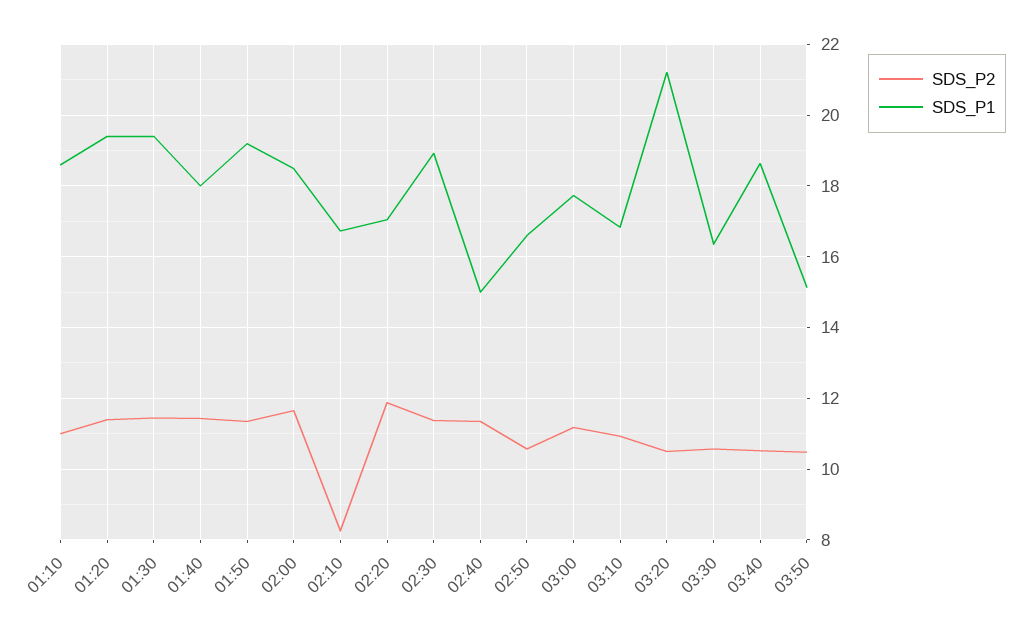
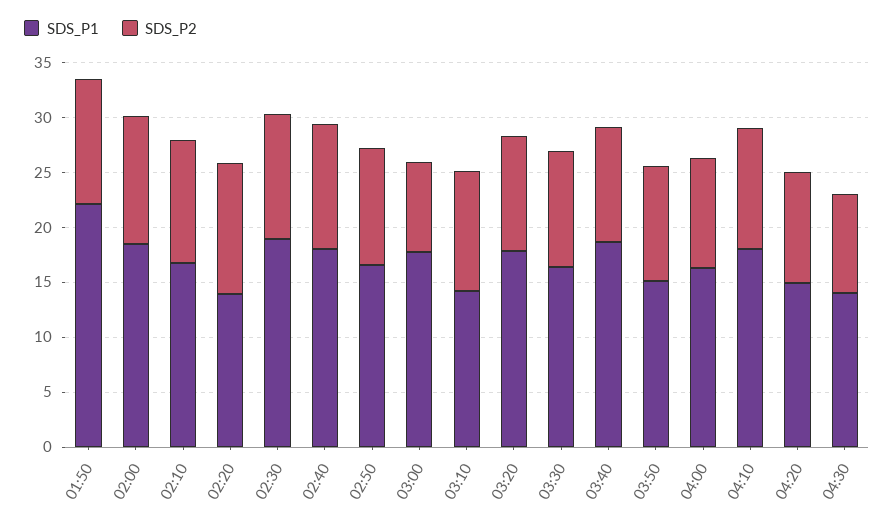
SDS_P2, 01:10: 11 -> none
SDS_P1, 01:10: 18.6 -> none
SDS_P2, 01:20: 11.4 -> none
SDS_P1, 01:20: 19.4 -> none
SDS_P2, 01:30: 11.4 -> none
SDS_P1, 01:30: 19.4 -> none
SDS_P2, 01:40: 11.4 -> none
SDS_P1, 01:40: 18 -> none
SDS_P1, 01:50: 19.2 -> 22
SDS_P2, 02:10: 8.2 -> 11
SDS_P1, 02:20: 17 -> 14
SDS_P1, 02:40: 15 -> 18
SDS_P2, 03:00: 11.2 -> 8
SDS_P1, 03:10: 16.8 -> 14
SDS_P1, 03:20: 21.2 -> 18
SDS_P1, 04:00: none -> 16
SDS_P2, 04:00: none -> 10
SDS_P1, 04:10: none -> 18
SDS_P2, 04:10: none -> 11
SDS_P1, 04:20: none -> 15
SDS_P2, 04:20: none -> 10
SDS_P1, 04:30: none -> 14
SDS_P2, 04:30: none -> 9

